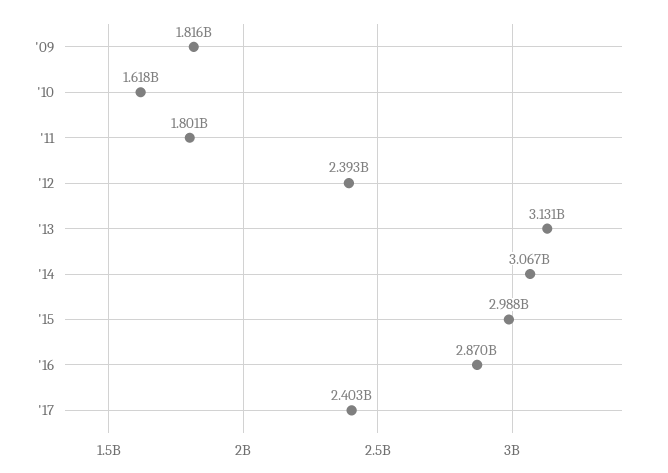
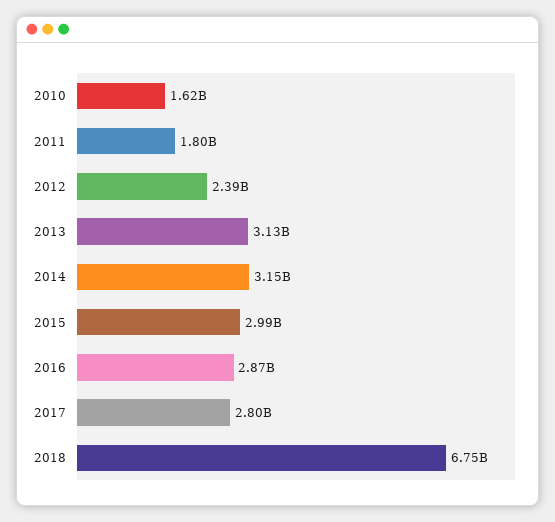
'09: 1816000000 -> none
'14: 3067000000 -> 3150000000
'17: 2403000000 -> 2800000000
2018: none -> 6750000000

